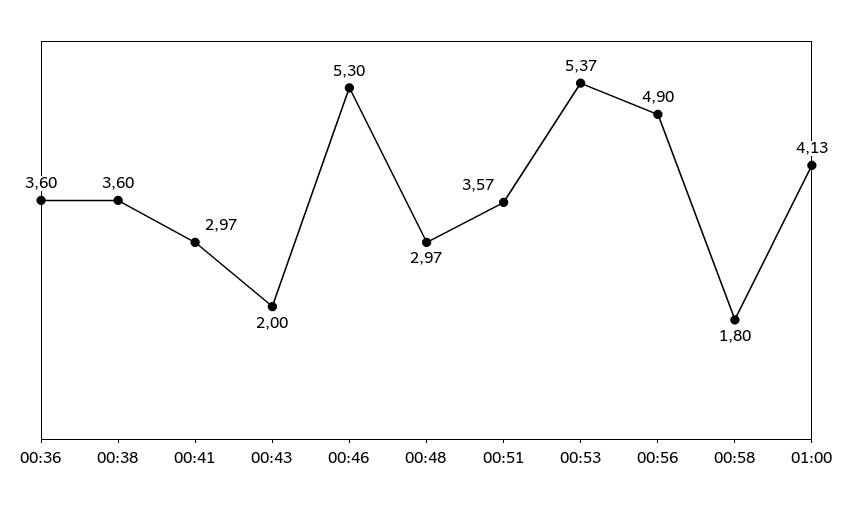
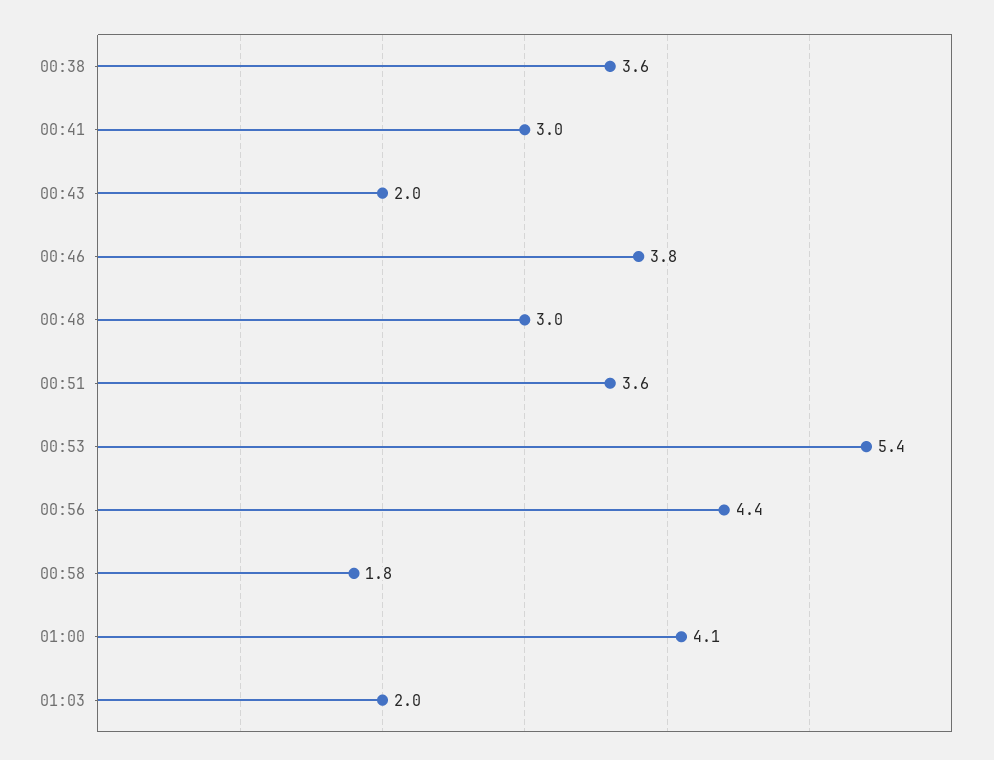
00:36: 3.6 -> none
00:46: 5.3 -> 3.8
00:56: 4.9 -> 4.4
01:03: none -> 2

